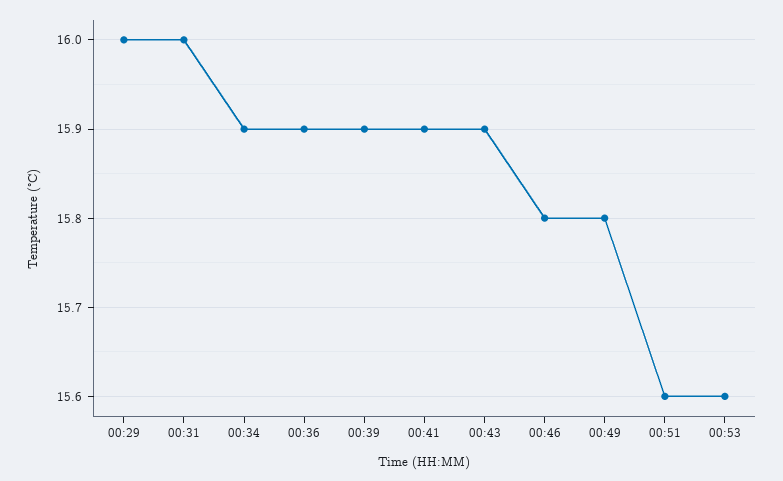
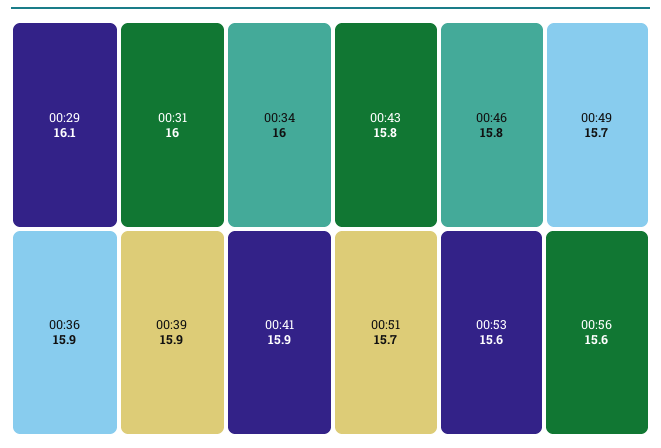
00:29: 16 -> 16.1
00:34: 15.9 -> 16
00:43: 15.9 -> 15.8
00:49: 15.8 -> 15.7
00:51: 15.6 -> 15.7
00:56: none -> 15.6

